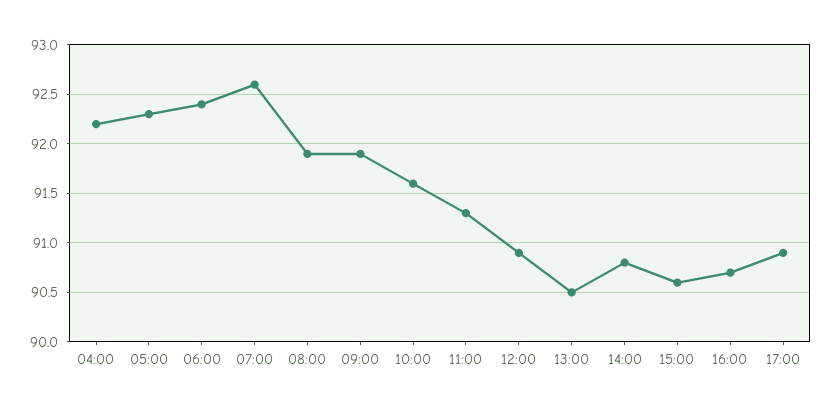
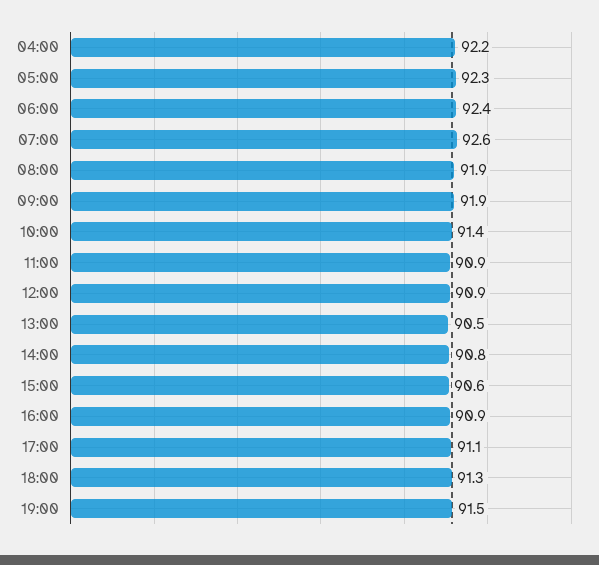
10:00: 91.6 -> 91.4
11:00: 91.3 -> 90.9
16:00: 90.7 -> 90.9
17:00: 90.9 -> 91.1
18:00: none -> 91.3
19:00: none -> 91.5

